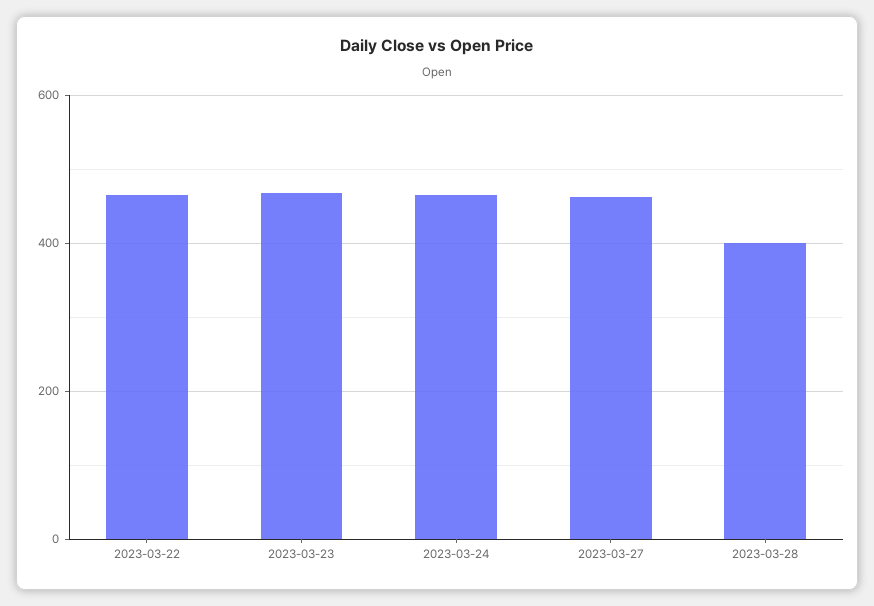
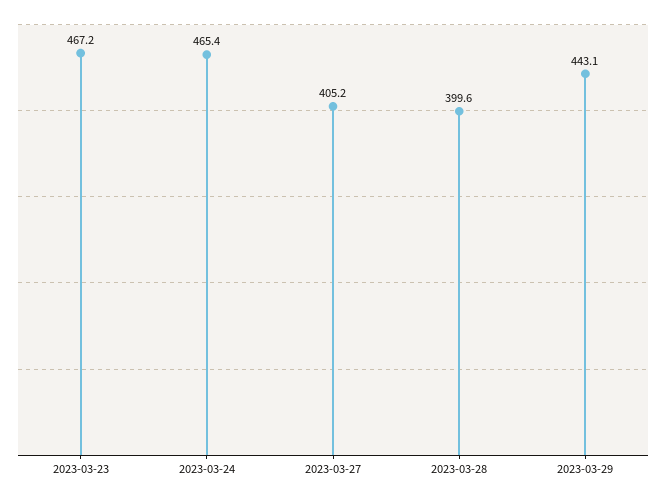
2023-03-22: 460 -> none
2023-03-27: 460 -> 405.2
2023-03-29: none -> 443.1

